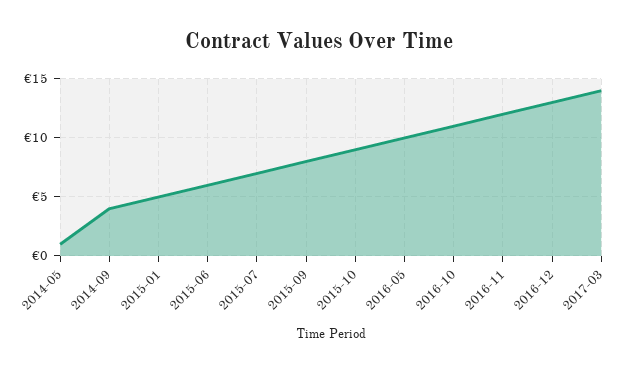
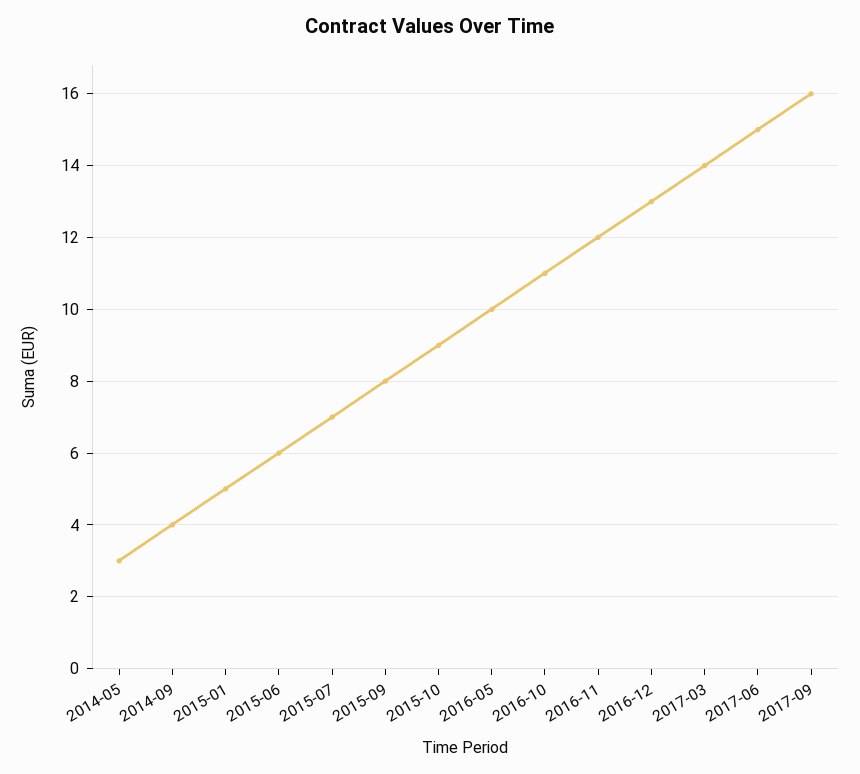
2014-05: 1 -> 3
2017-06: none -> 15
2017-09: none -> 16

